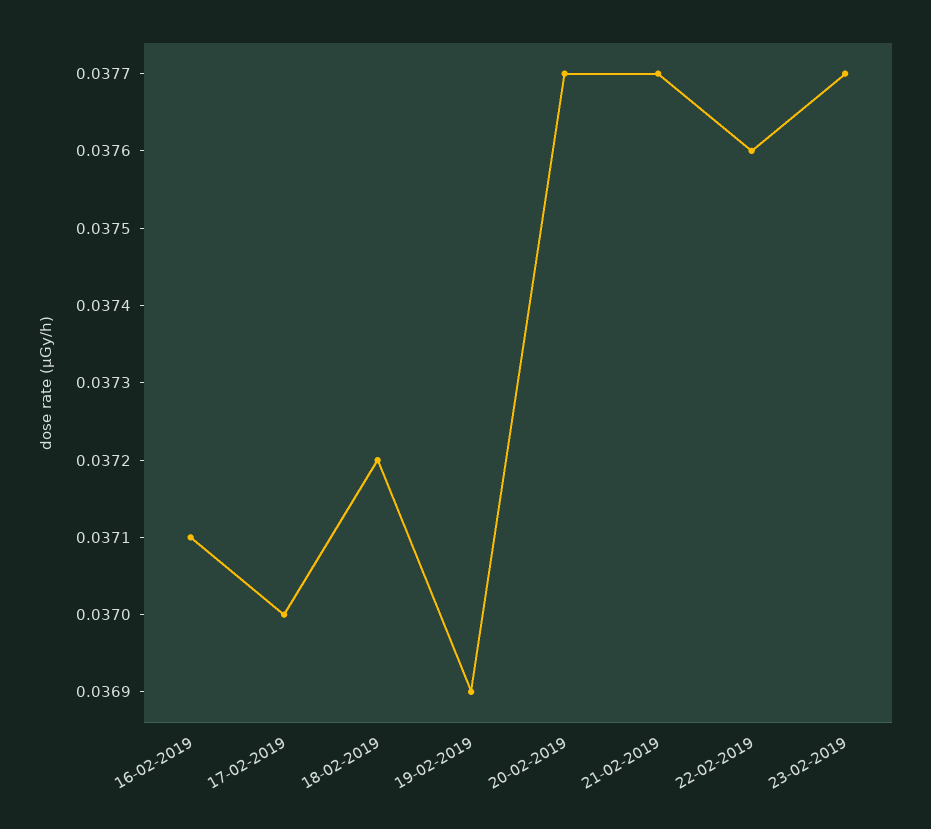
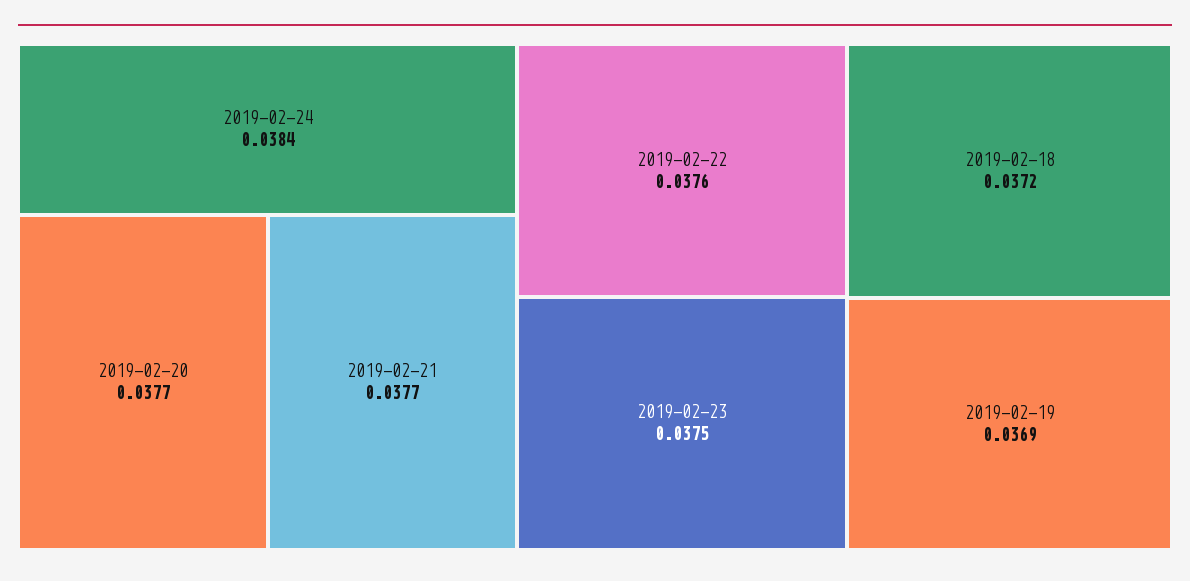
16-02-2019: 0.0371 -> none
17-02-2019: 0.037 -> none
23-02-2019: 0.0377 -> 0.0375
2019-02-24: none -> 0.0384

